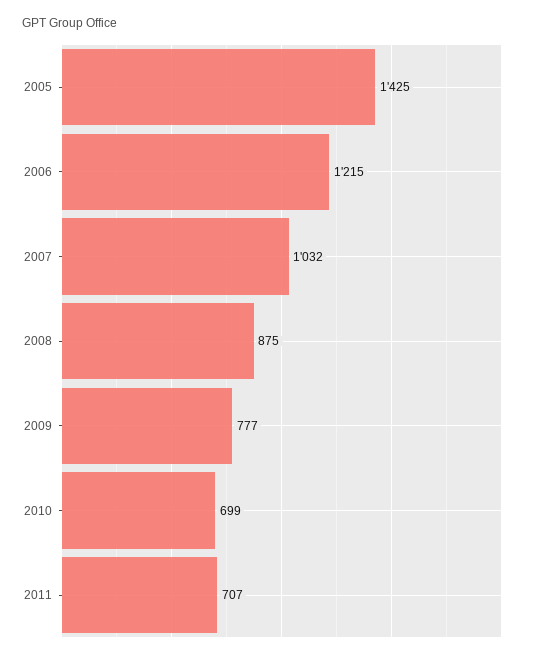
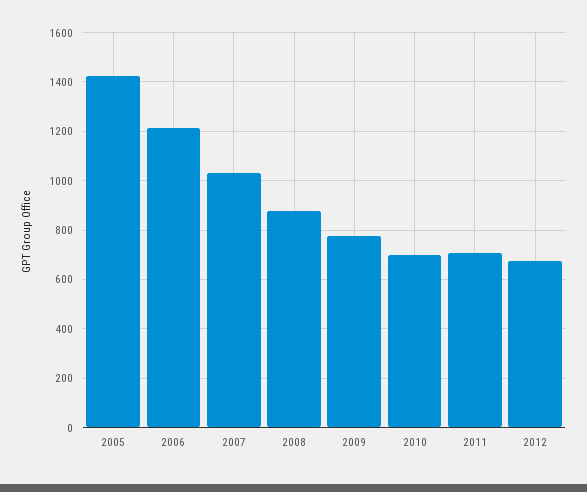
2012: none -> 675

